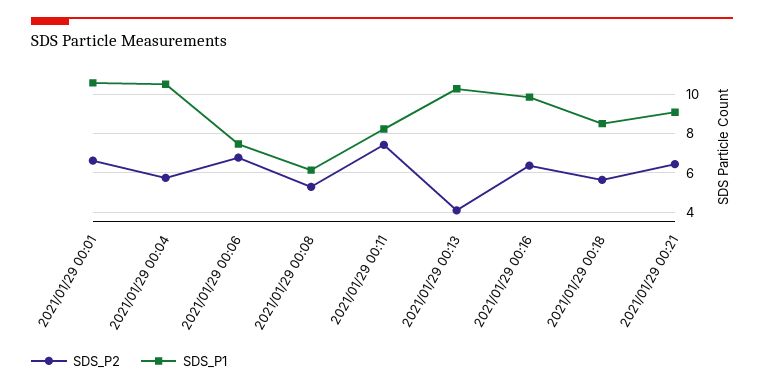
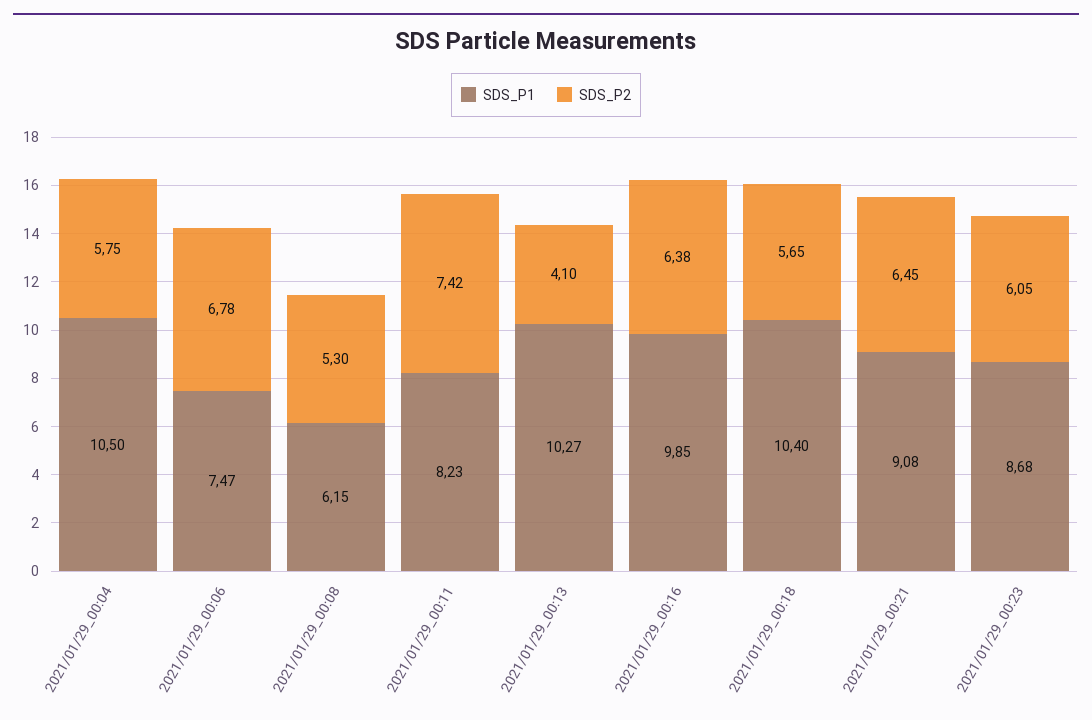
SDS_P2, 2021/01/29 00:01: 6.5 -> none
SDS_P1, 2021/01/29 00:01: 10.5 -> none
SDS_P1, 2021/01/29 00:18: 8.5 -> 10.4
SDS_P1, 2021/01/29_00:23: none -> 8.68
SDS_P2, 2021/01/29_00:23: none -> 6.05

